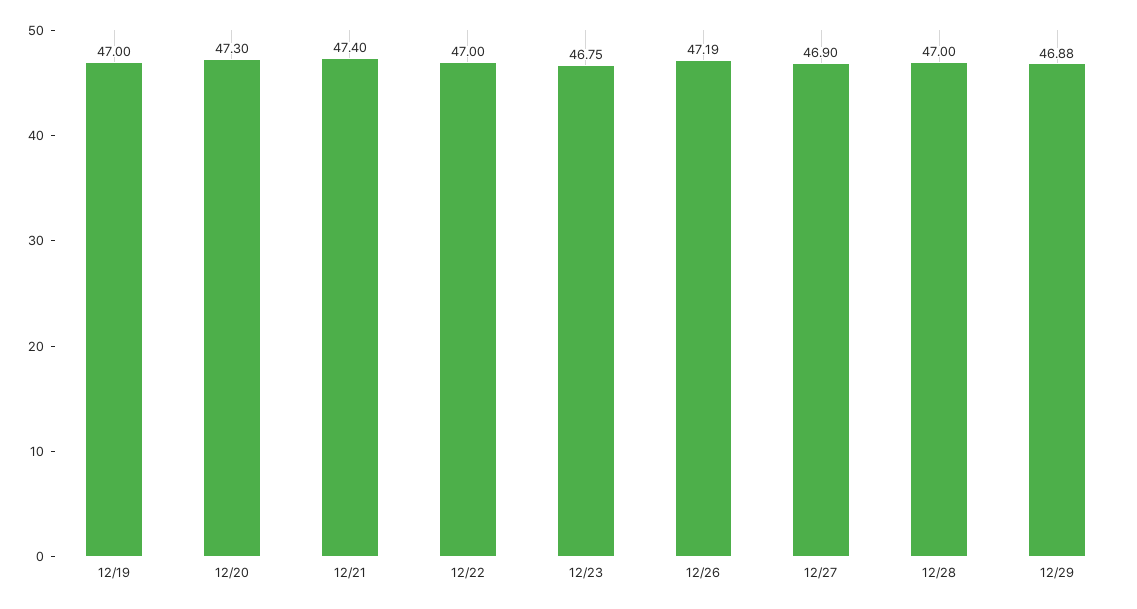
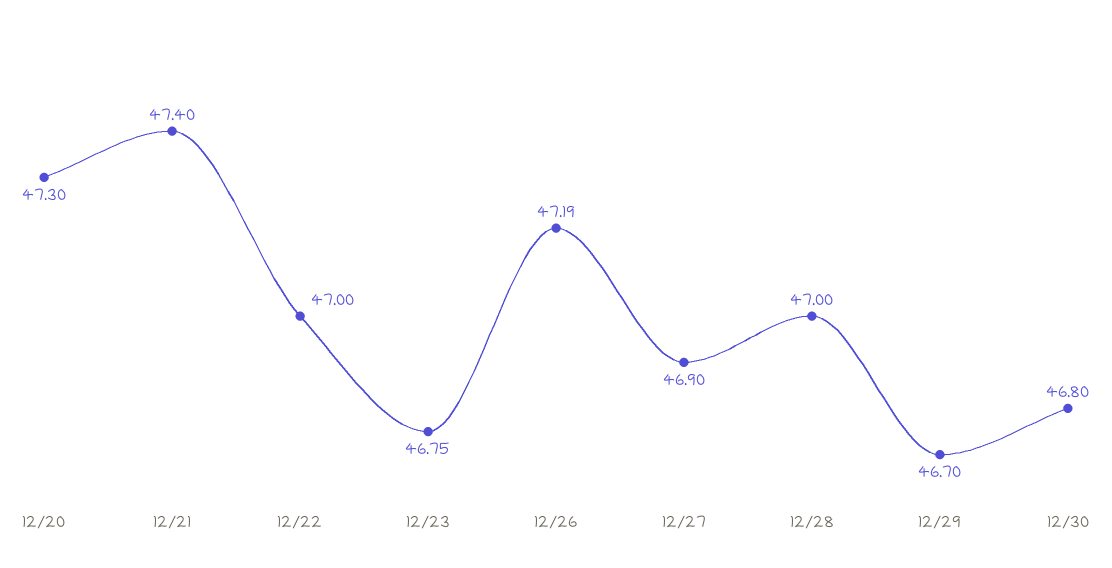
12/19: 47 -> none
12/29: 46.88 -> 46.7
12/30: none -> 46.8

